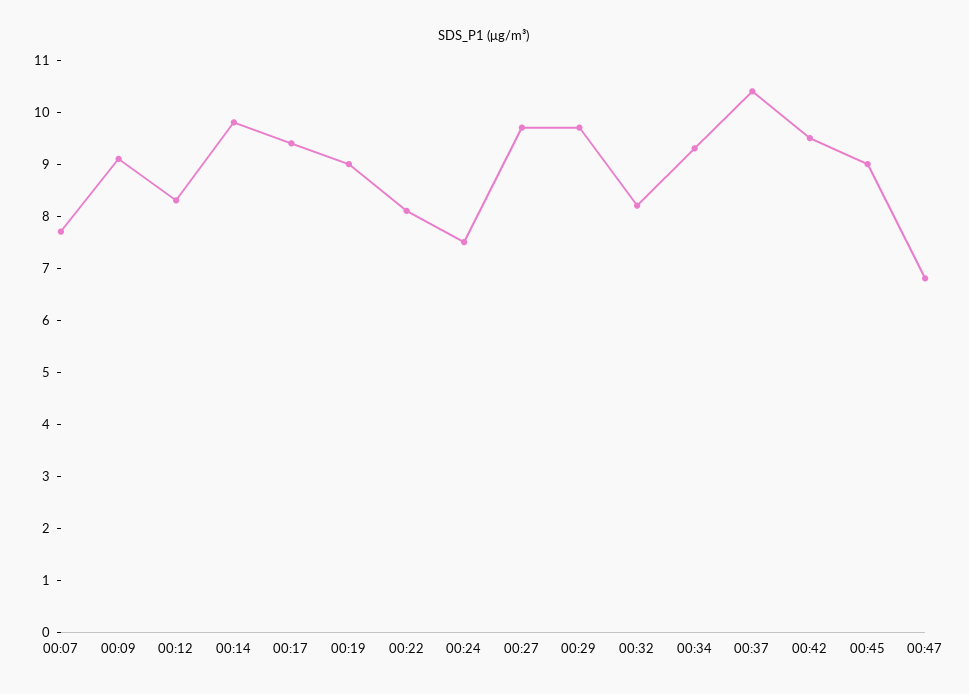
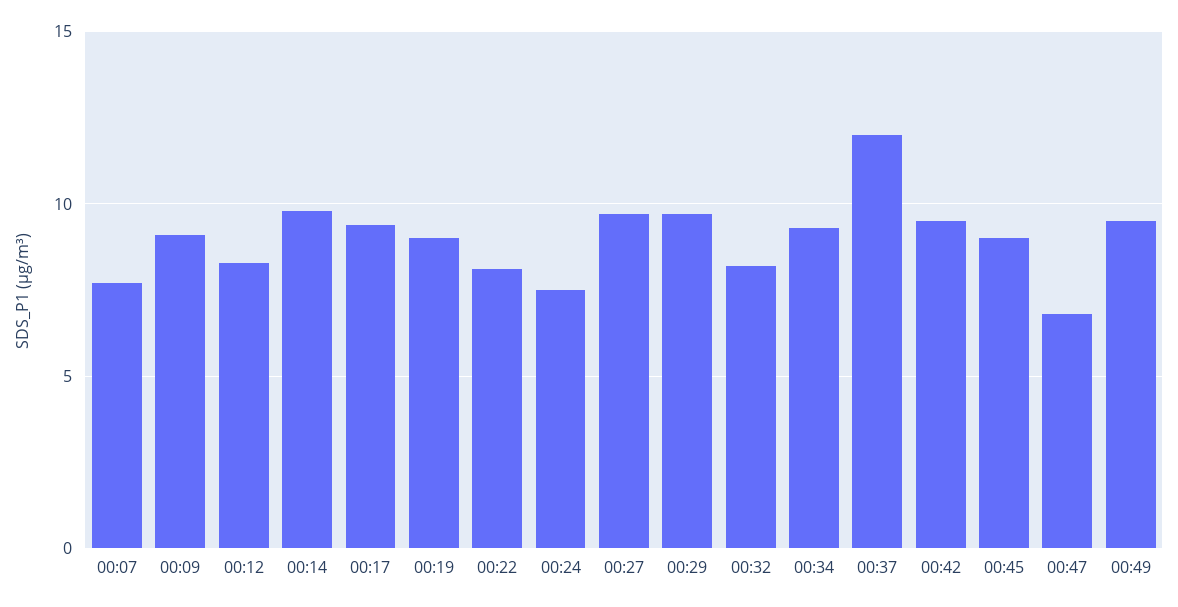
00:37: 10.5 -> 12
00:49: none -> 9.5

